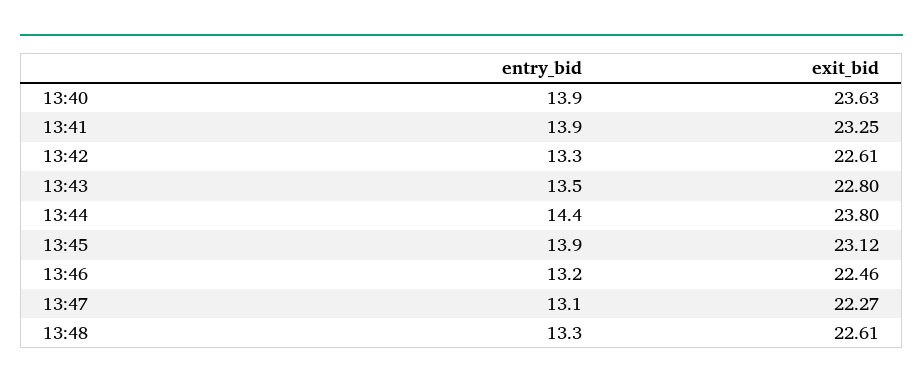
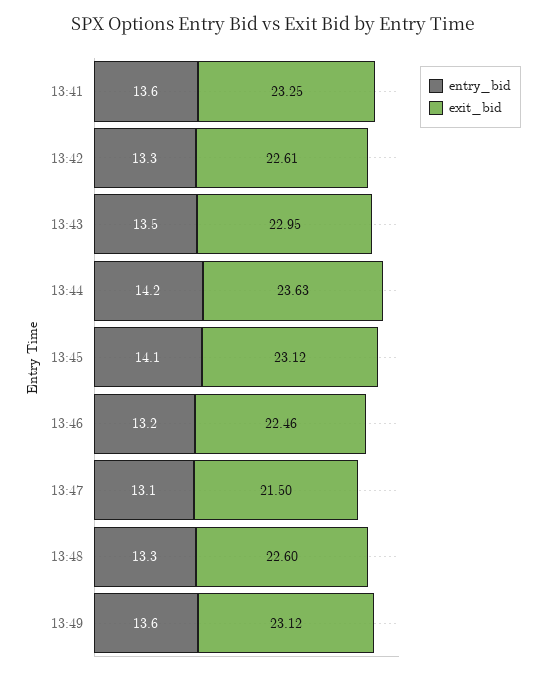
entry_bid, 13:40: 13.9 -> none
exit_bid, 13:40: 23.63 -> none
entry_bid, 13:41: 13.9 -> 13.6
exit_bid, 13:43: 22.8 -> 22.95
entry_bid, 13:44: 14.4 -> 14.2
exit_bid, 13:44: 23.8 -> 23.63
entry_bid, 13:45: 13.9 -> 14.1
exit_bid, 13:47: 22.27 -> 21.5
exit_bid, 13:48: 22.61 -> 22.6
entry_bid, 13:49: none -> 13.6
exit_bid, 13:49: none -> 23.12

